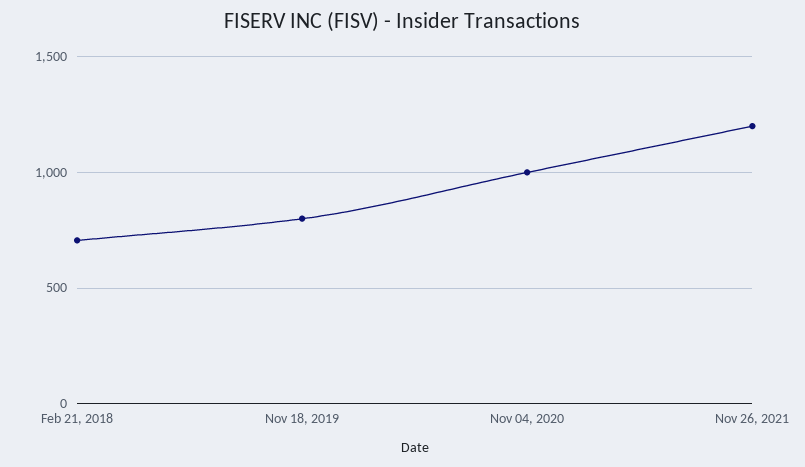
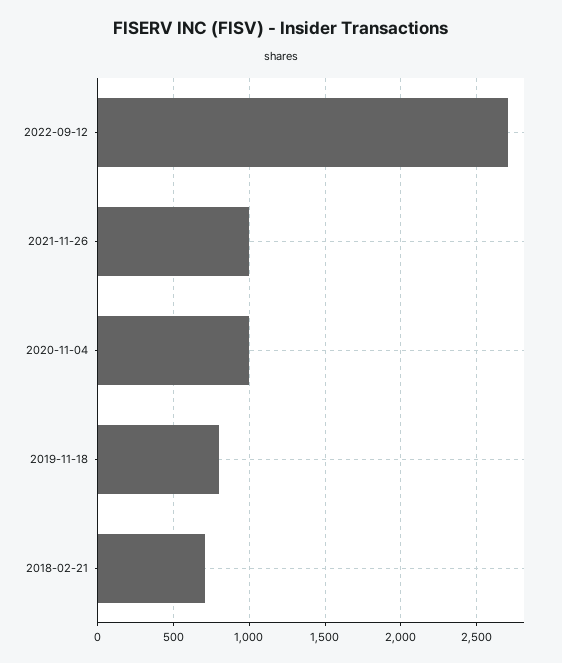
Nov 26, 2021: 1200 -> 1000
2022-09-12: none -> 2700

